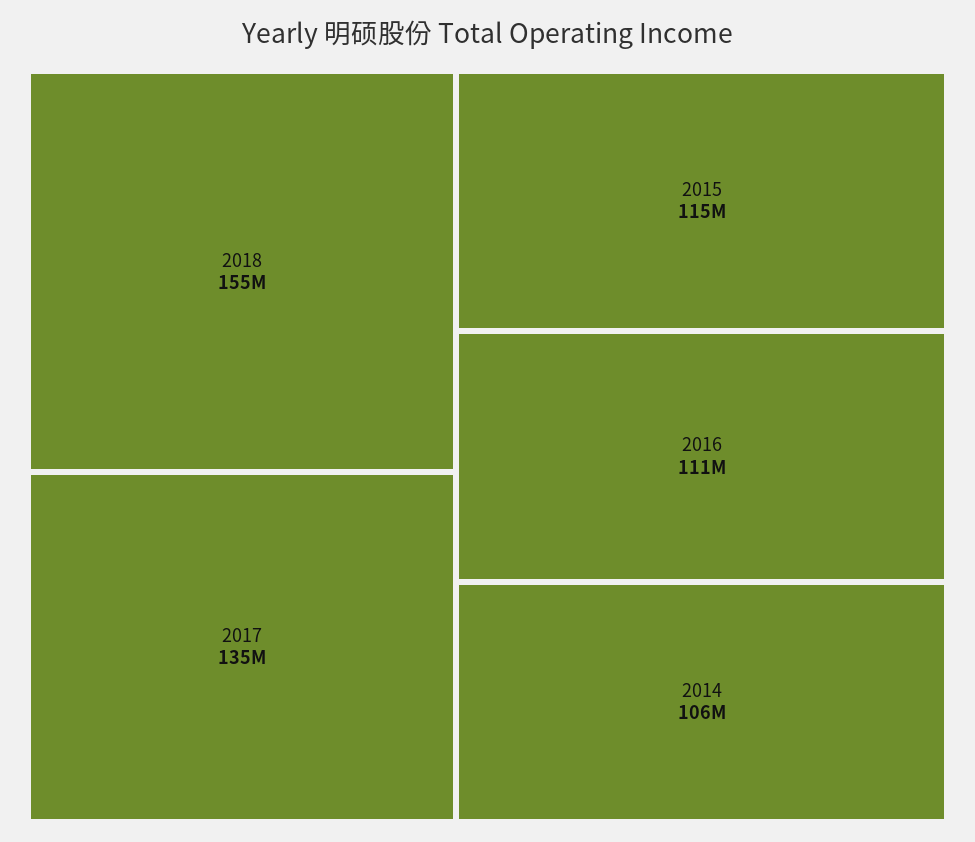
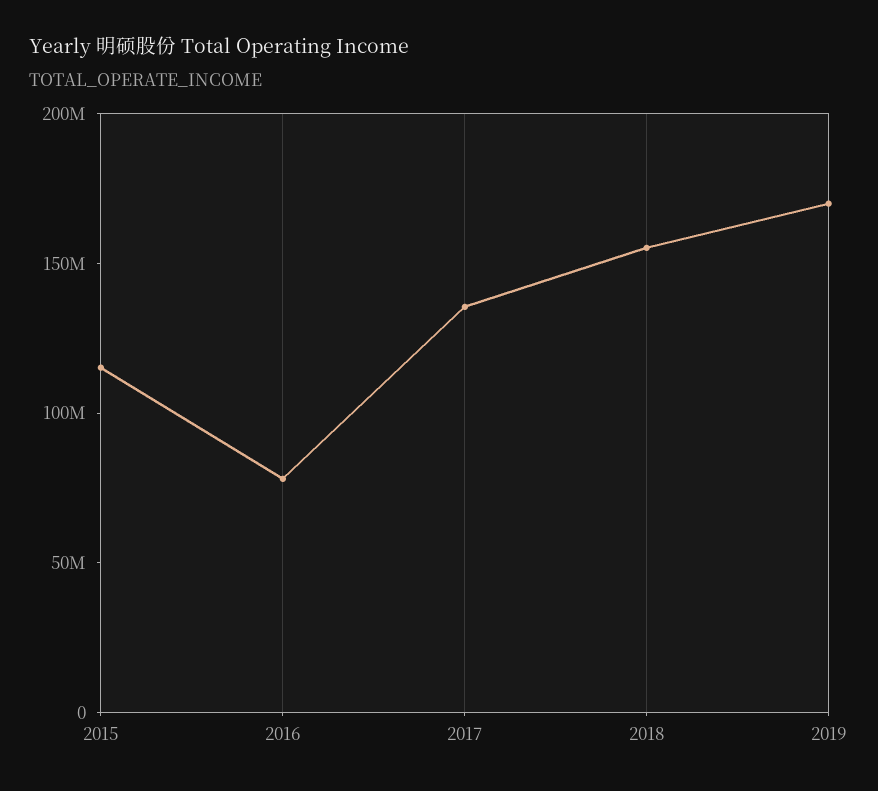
2016: 111000000 -> 80000000
2014: 106000000 -> none
2019: none -> 170000000

